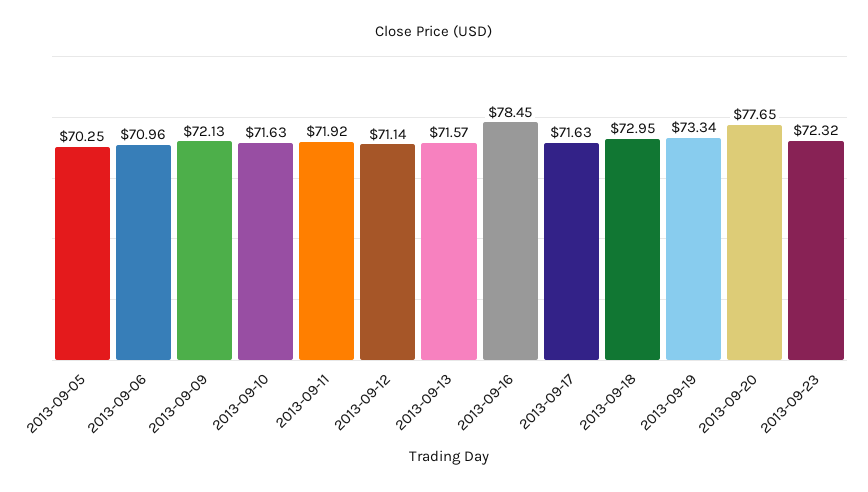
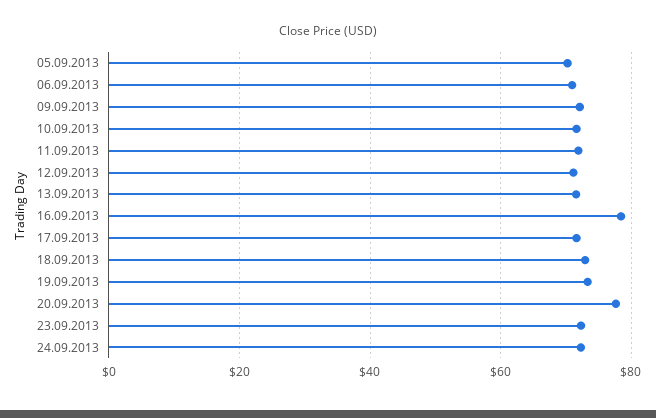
24.09.2013: none -> 72

